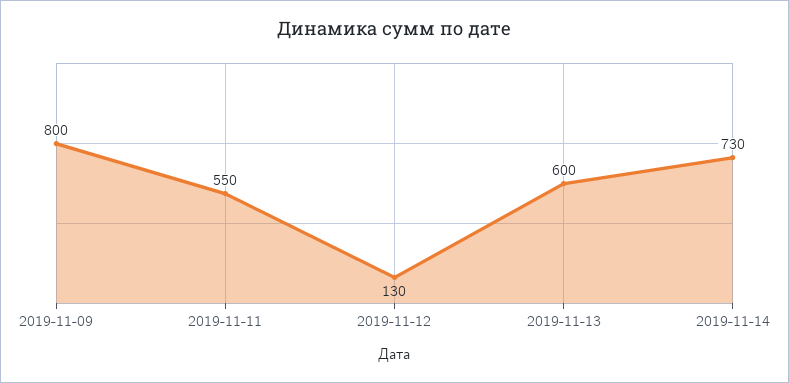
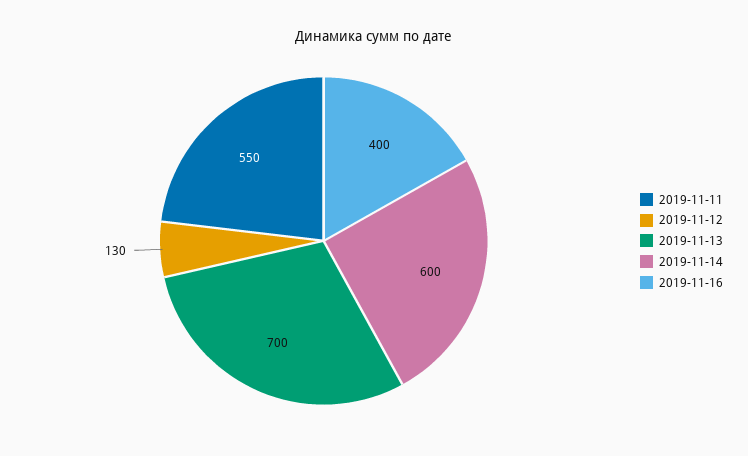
2019-11-09: 800 -> none
2019-11-13: 600 -> 700
2019-11-14: 730 -> 600
2019-11-16: none -> 400

